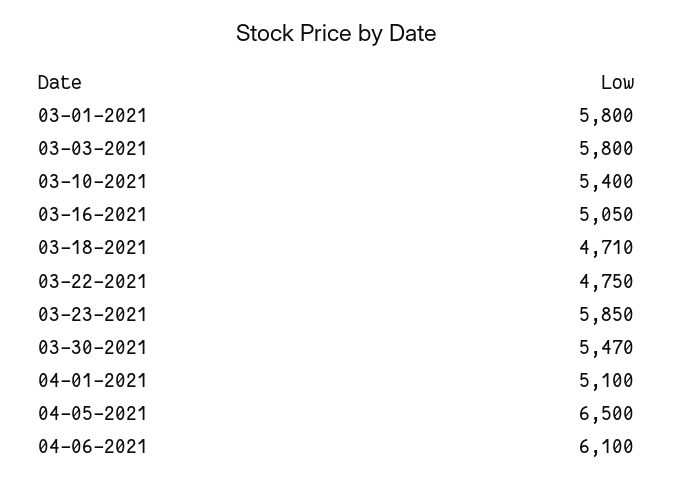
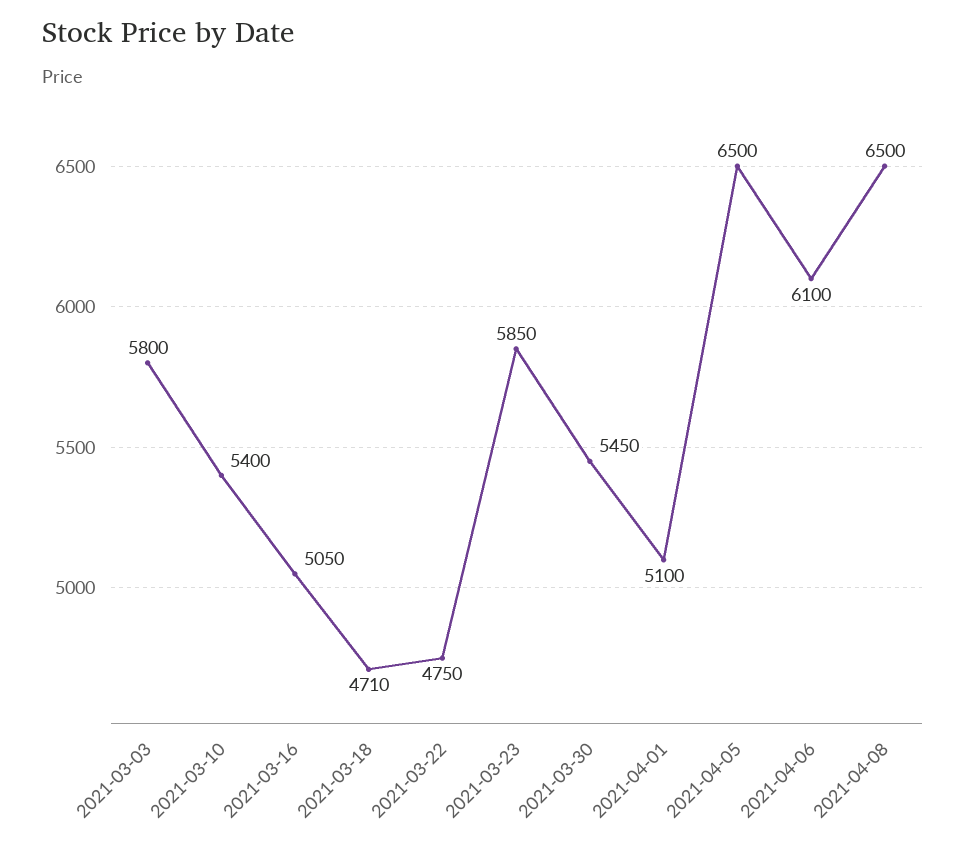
03-01-2021: 5800 -> none
03-30-2021: 5470 -> 5450
2021-04-08: none -> 6500

